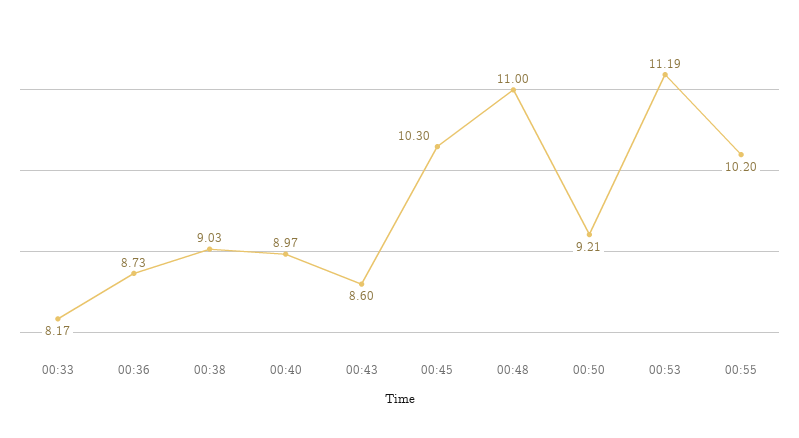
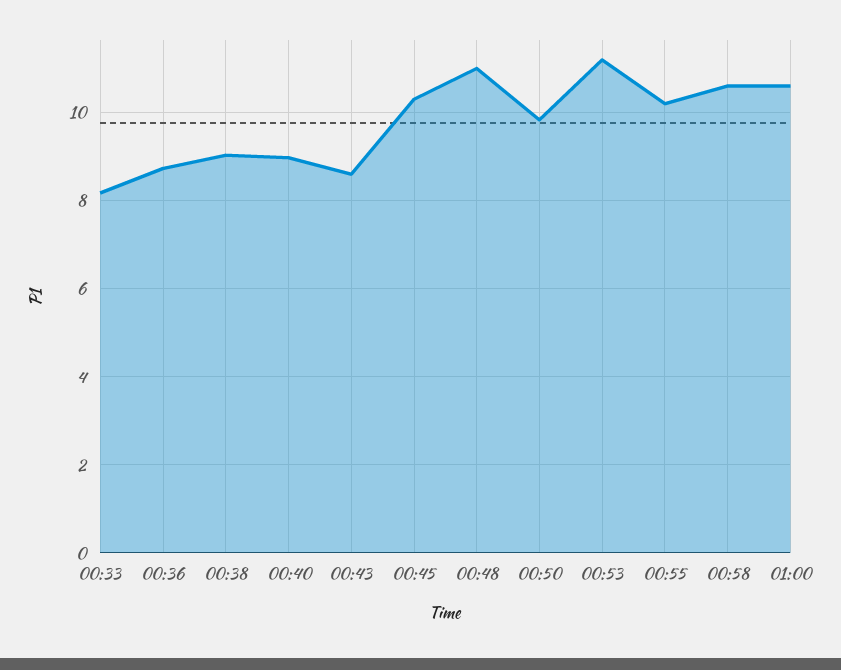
00:50: 9.21 -> 9.8
00:58: none -> 10.6
01:00: none -> 10.6

